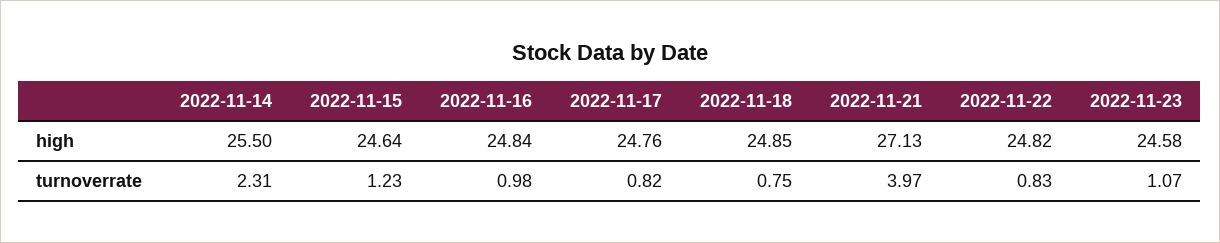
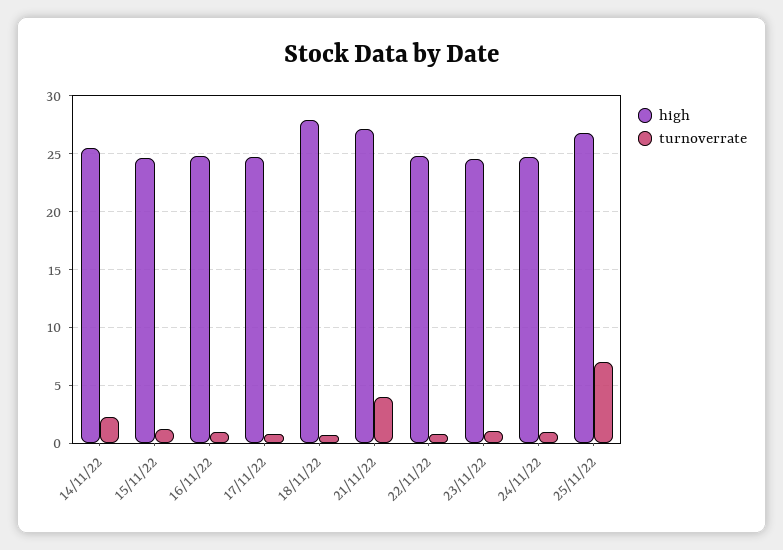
high, 2022-11-18: 24.85 -> 28
high, 24/11/22: none -> 25
turnoverrate, 24/11/22: none -> 1
high, 25/11/22: none -> 27
turnoverrate, 25/11/22: none -> 7

